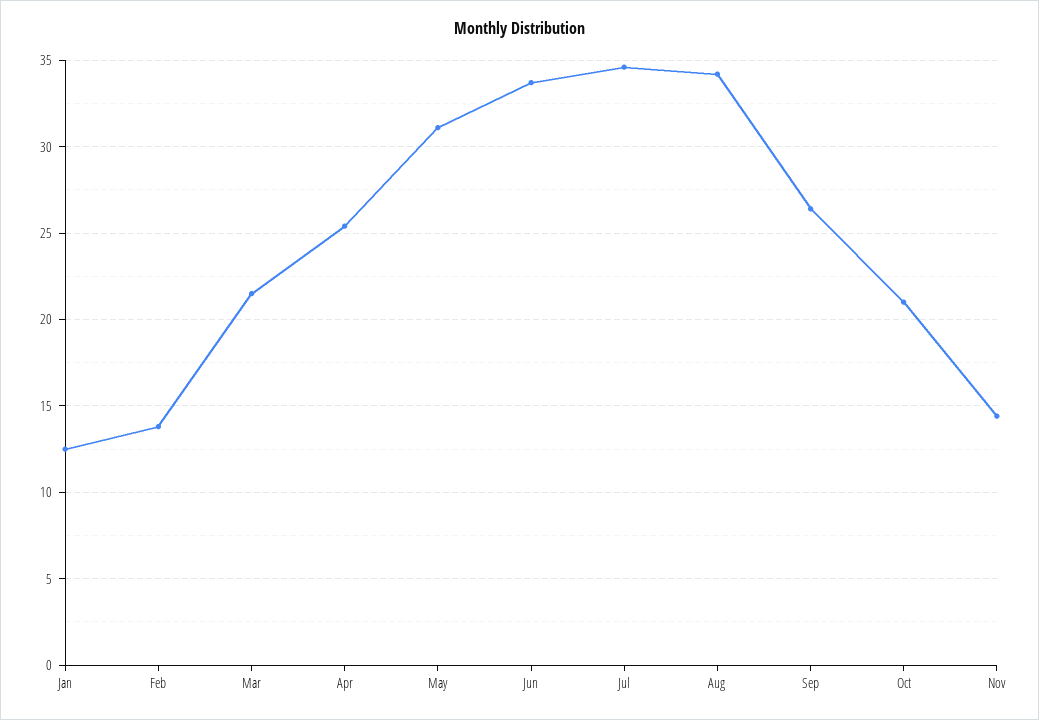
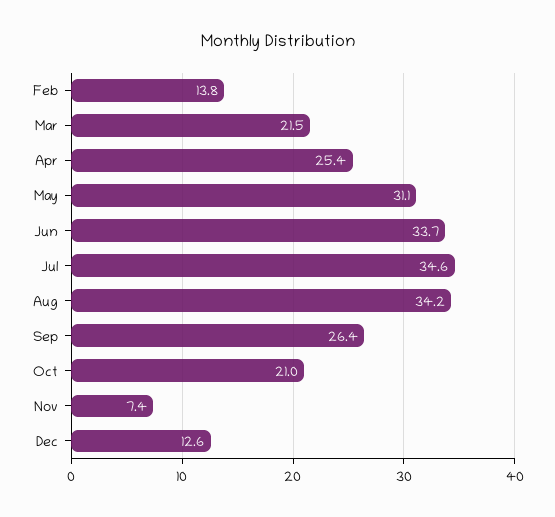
Jan: 12.5 -> none
Nov: 14.5 -> 7.4
Dec: none -> 12.6

